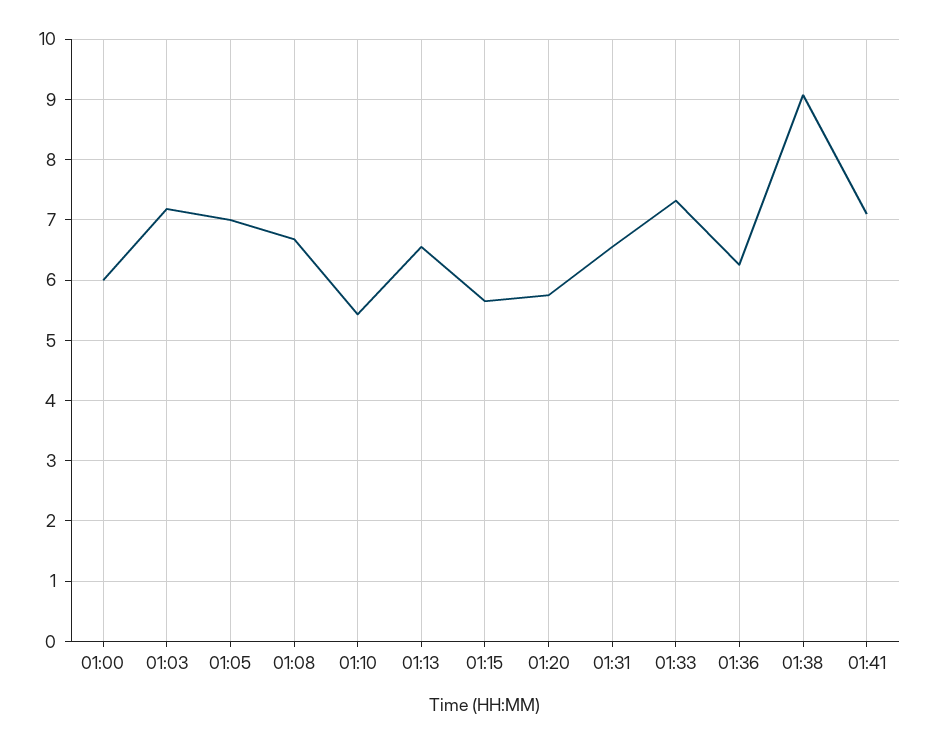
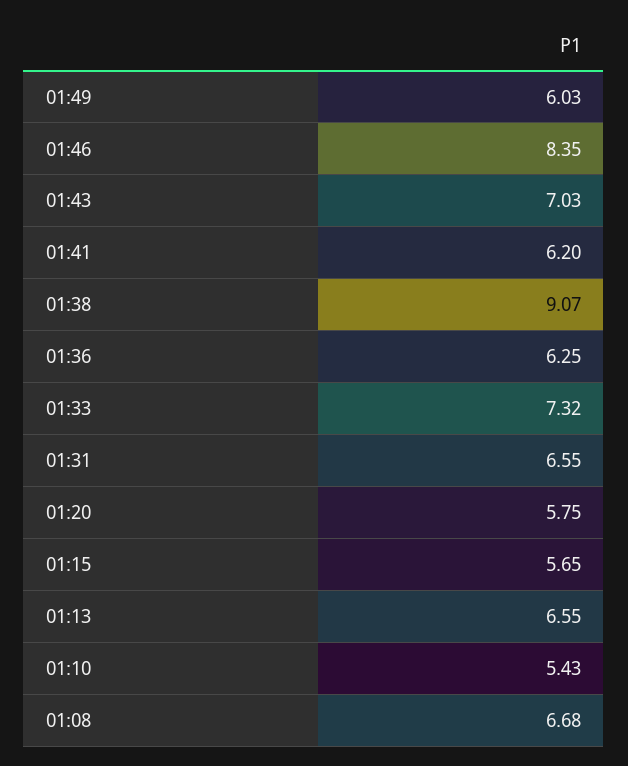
01:00: 6 -> none
01:03: 7.2 -> none
01:05: 7 -> none
01:41: 7.1 -> 6.2
01:49: none -> 6.03
01:46: none -> 8.35
01:43: none -> 7.03

